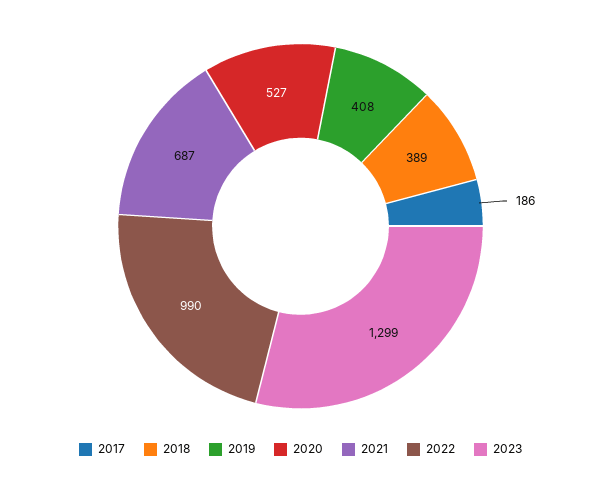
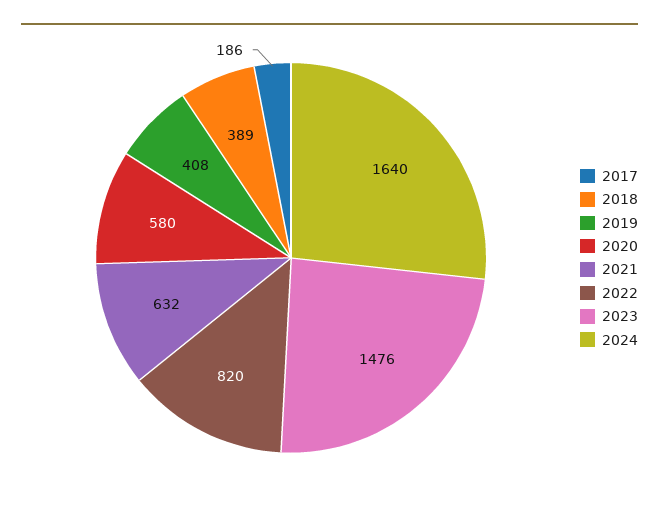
2020: 527 -> 580
2021: 687 -> 632
2022: 990 -> 820
2023: 1299 -> 1476
2024: none -> 1640

